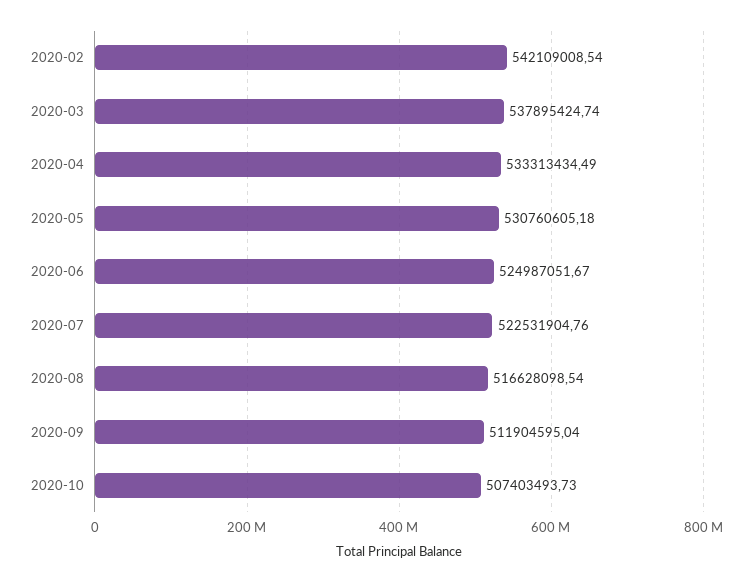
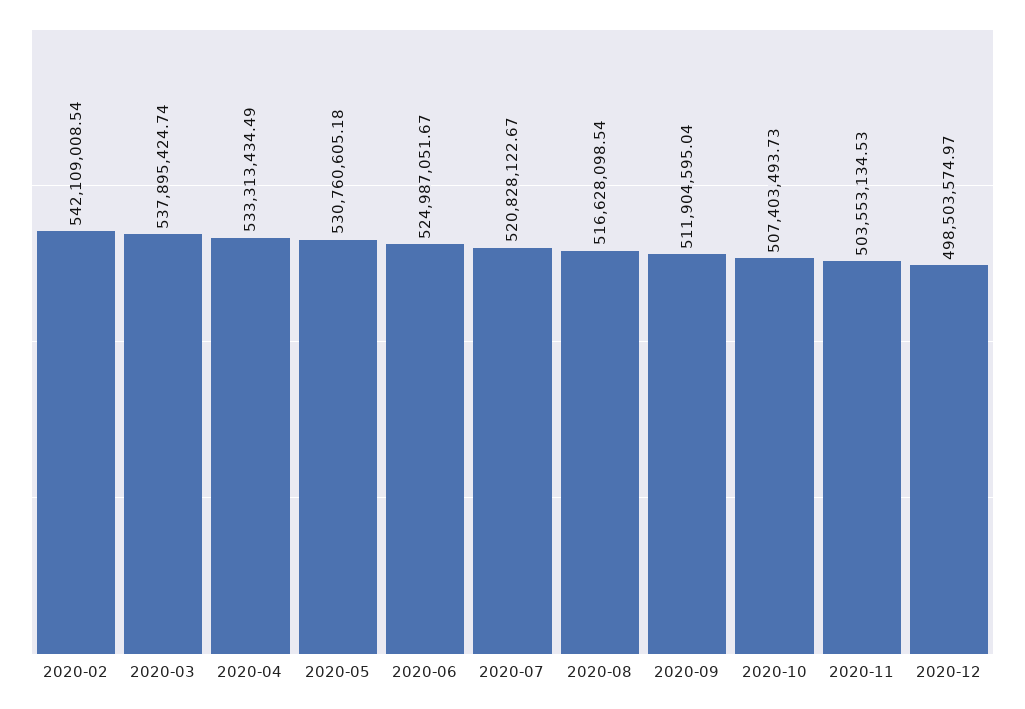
2020-07: 522531904.76 -> 520828122.67
2020-11: none -> 503553134.53
2020-12: none -> 498503574.97

